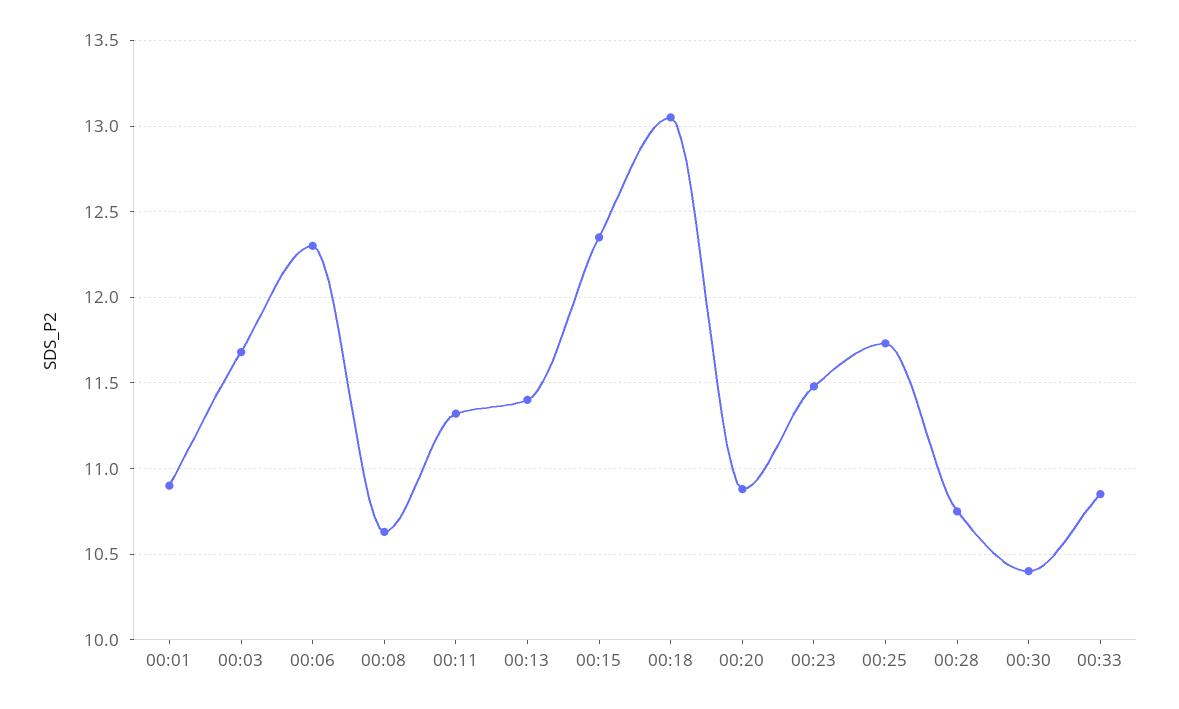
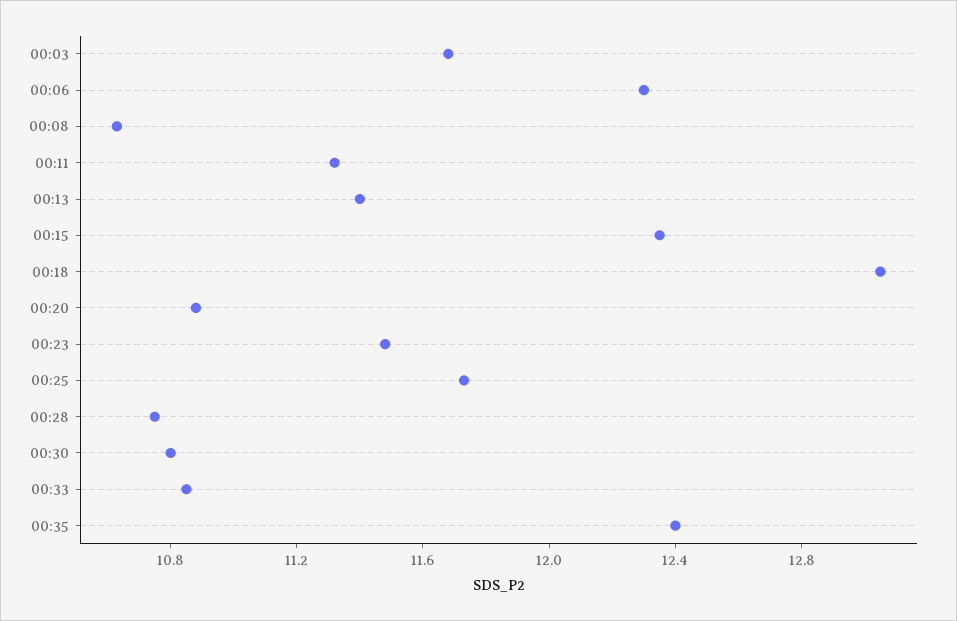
00:01: 10.9 -> none
00:30: 10.4 -> 10.8
00:35: none -> 12.4

